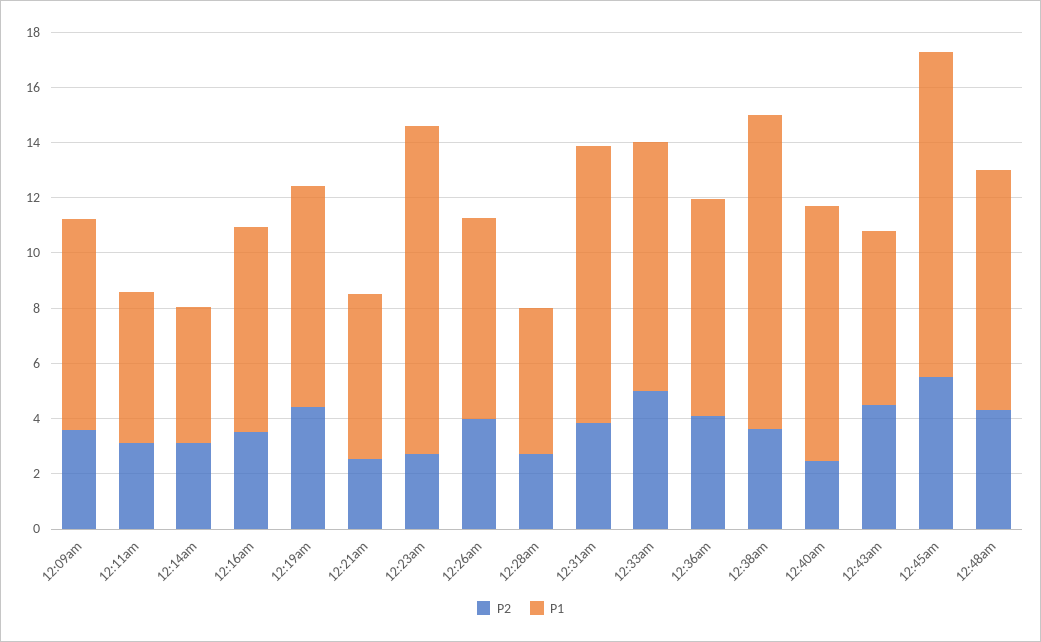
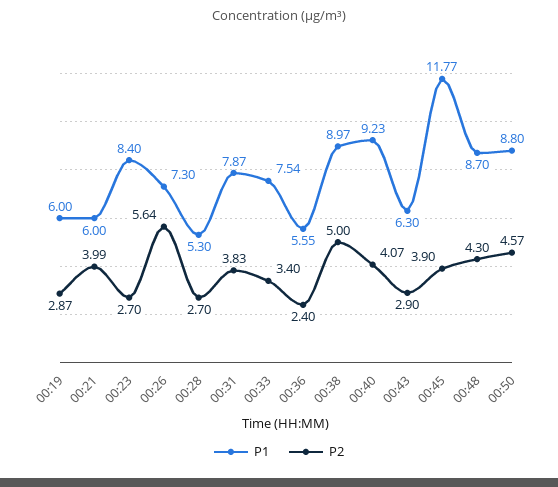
P2, 12:09am: 3.5 -> none
P1, 12:09am: 7.5 -> none
P2, 12:11am: 3 -> none
P1, 12:11am: 5.5 -> none
P2, 12:14am: 3 -> none
P1, 12:14am: 5 -> none
P2, 12:16am: 3.5 -> none
P1, 12:16am: 7.5 -> none
P2, 12:19am: 4.5 -> 2.87
P1, 12:19am: 8 -> 6
P2, 12:21am: 2.5 -> 3.99
P1, 12:23am: 12 -> 8.4
P2, 12:26am: 4 -> 5.64
P1, 12:31am: 10 -> 7.87
P2, 12:33am: 5 -> 3.4
P1, 12:33am: 9 -> 7.54
P2, 12:36am: 4 -> 2.4
P1, 12:36am: 8 -> 5.55
P2, 12:38am: 3.5 -> 5
P1, 12:38am: 11.5 -> 8.97
P2, 12:40am: 2.5 -> 4.07
P2, 12:43am: 4.5 -> 2.9
P2, 12:45am: 5.5 -> 3.9
P1, 00:50: none -> 8.8
P2, 00:50: none -> 4.57

